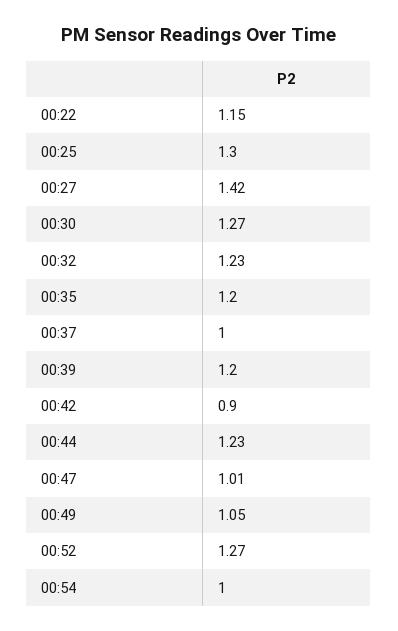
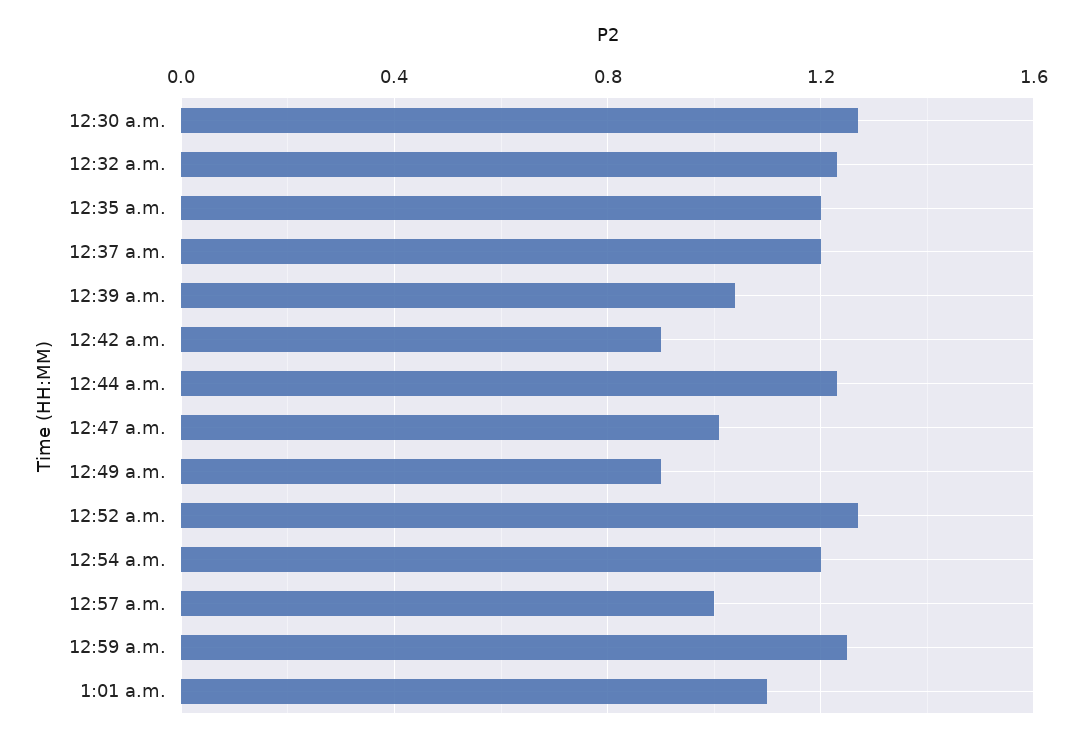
00:22: 1.15 -> none
00:25: 1.3 -> none
00:27: 1.42 -> none
00:37: 1 -> 1.2
00:39: 1.2 -> 1.05
00:49: 1.05 -> 0.9
00:54: 1 -> 1.2
12:57 a.m.: none -> 1
12:59 a.m.: none -> 1.25
1:01 a.m.: none -> 1.1

